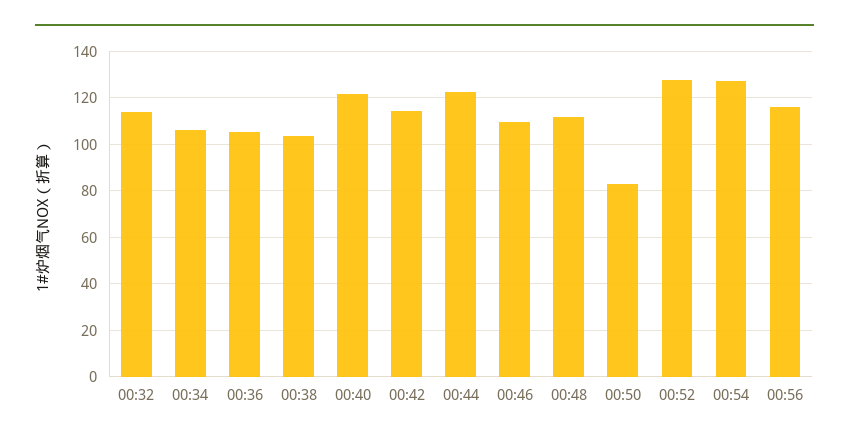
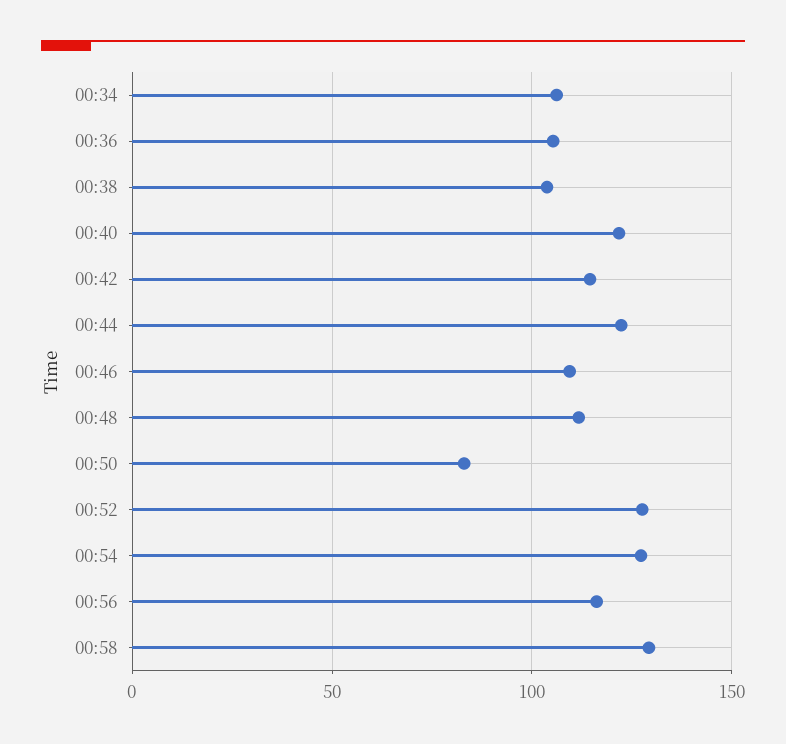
00:32: 115 -> none
00:58: none -> 130

